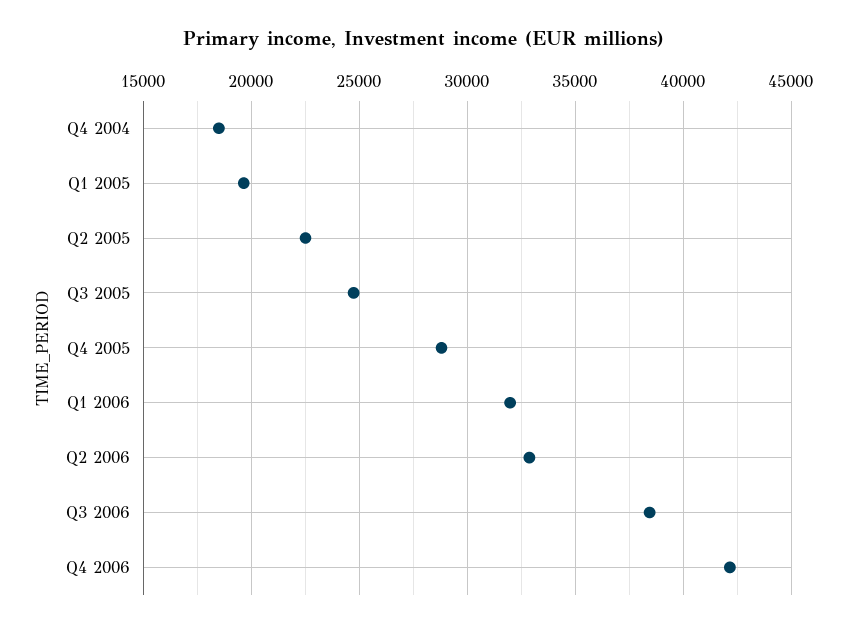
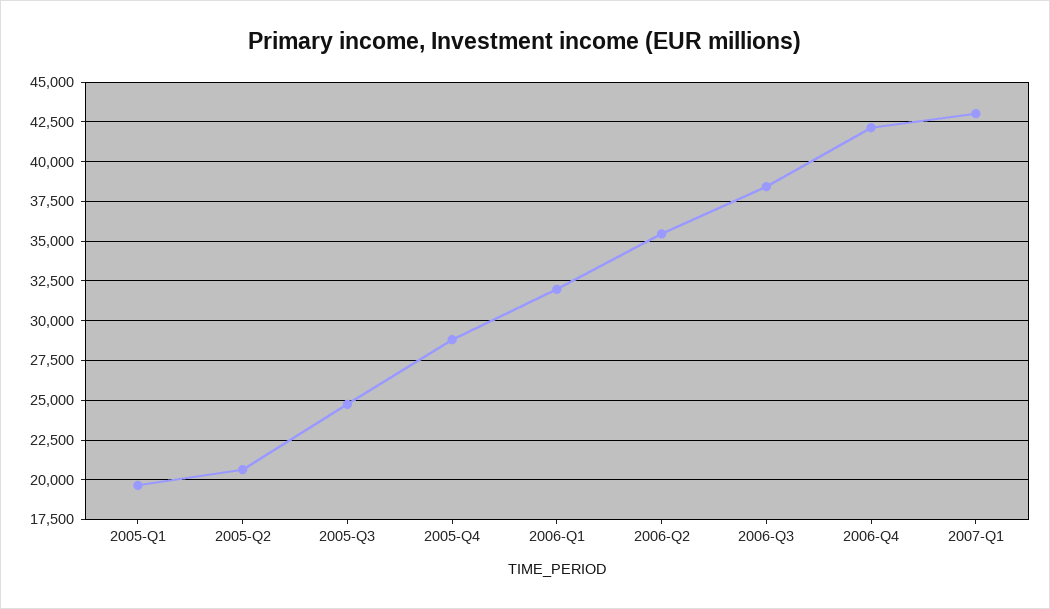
Q4 2004: 18500 -> none
Q2 2005: 22500 -> 20500
Q2 2006: 33000 -> 35500
2007-Q1: none -> 43000

